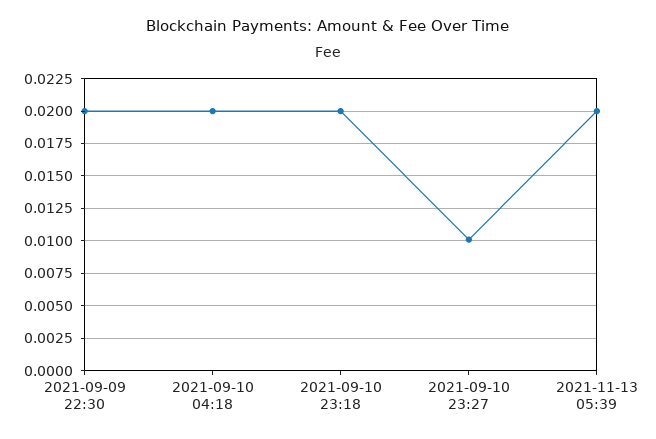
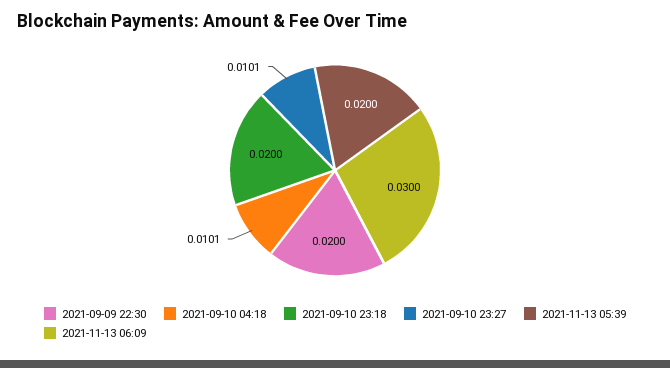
2021-09-10 04:18: 0.02 -> 0.0101
2021-11-13 06:09: none -> 0.03

